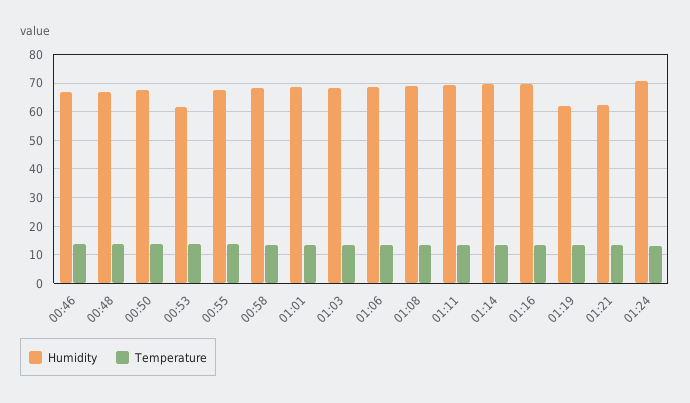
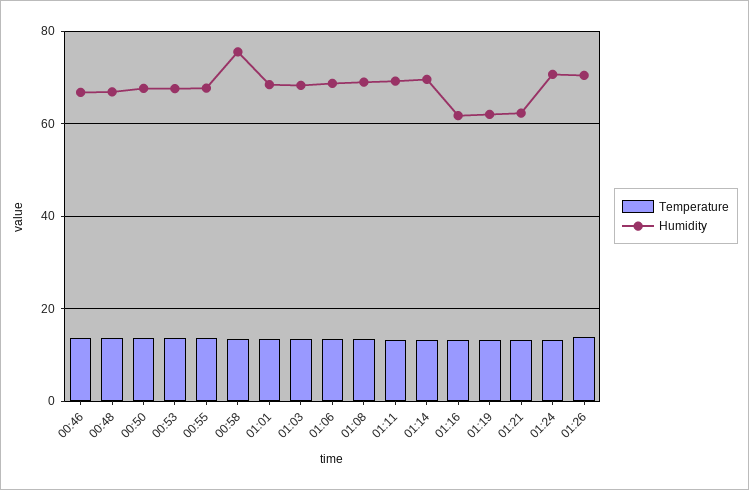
Humidity, 00:53: 62.5 -> 68
Humidity, 00:58: 67.5 -> 76
Humidity, 01:16: 70 -> 62
Temperature, 01:26: none -> 14
Humidity, 01:26: none -> 70

